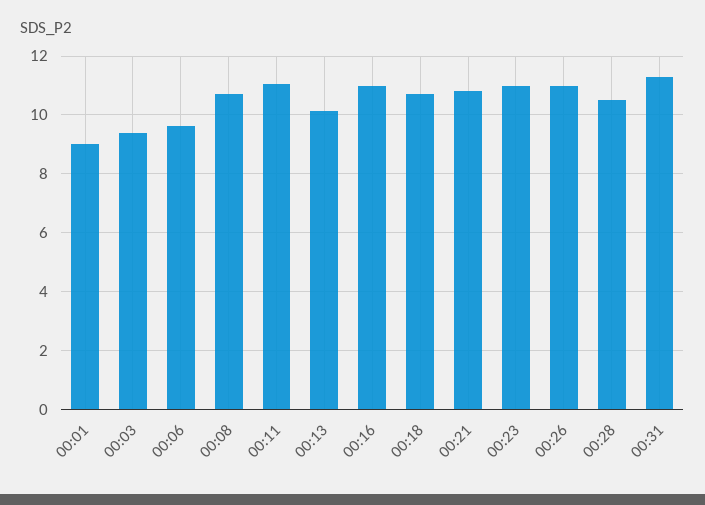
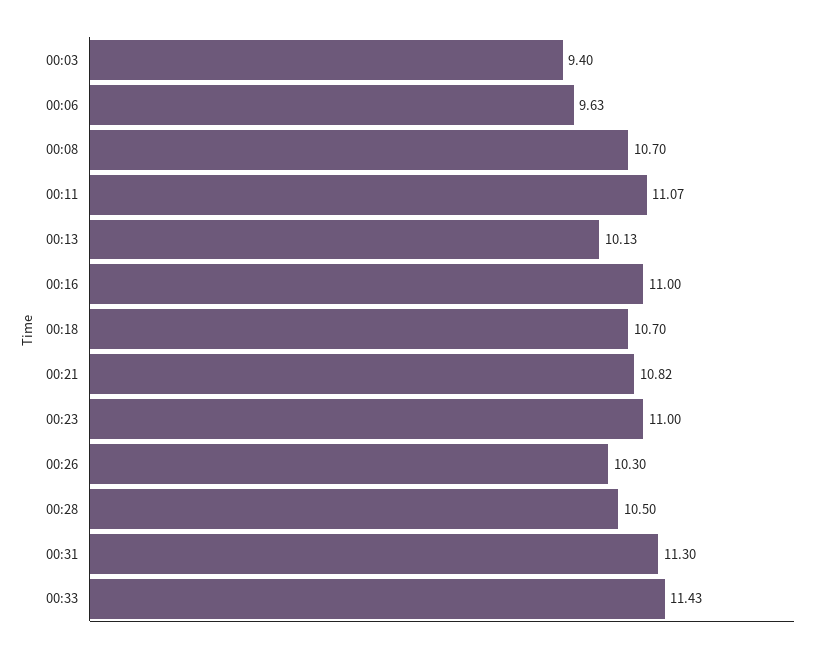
00:01: 9 -> none
00:26: 11 -> 10.3
00:33: none -> 11.43

